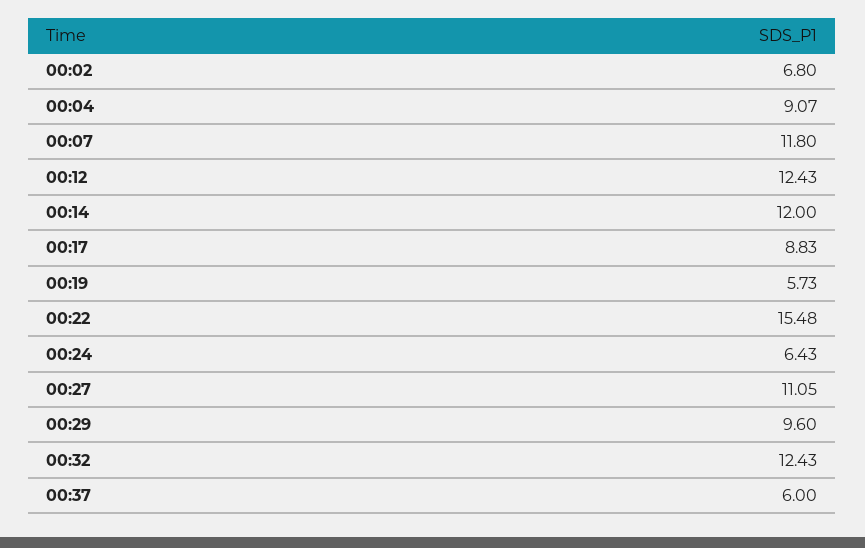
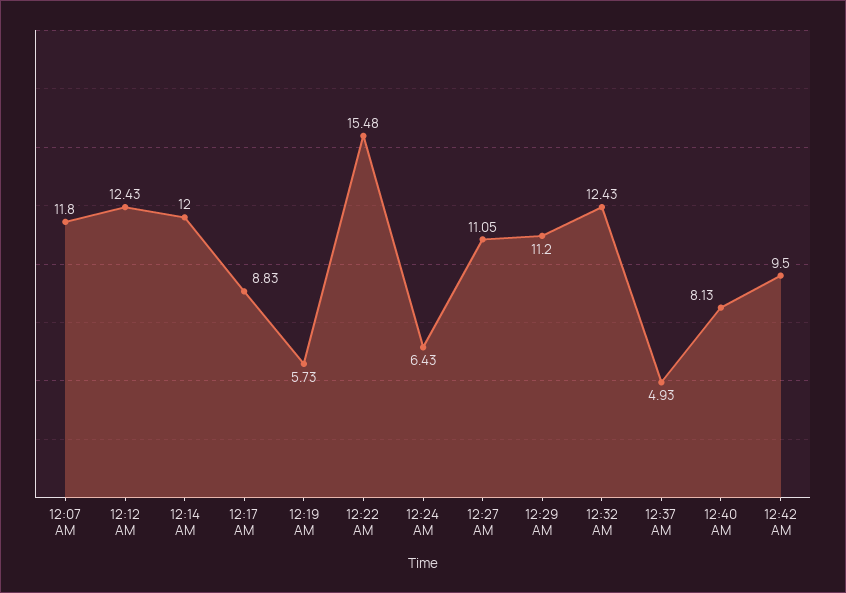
00:02: 6.8 -> none
00:04: 9.07 -> none
00:29: 9.6 -> 11.2
00:37: 6 -> 4.93
12:40 AM: none -> 8.13
12:42 AM: none -> 9.5

